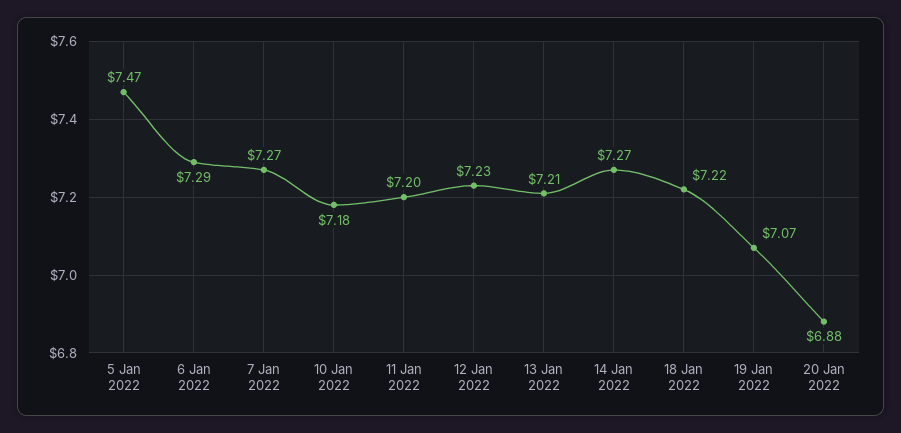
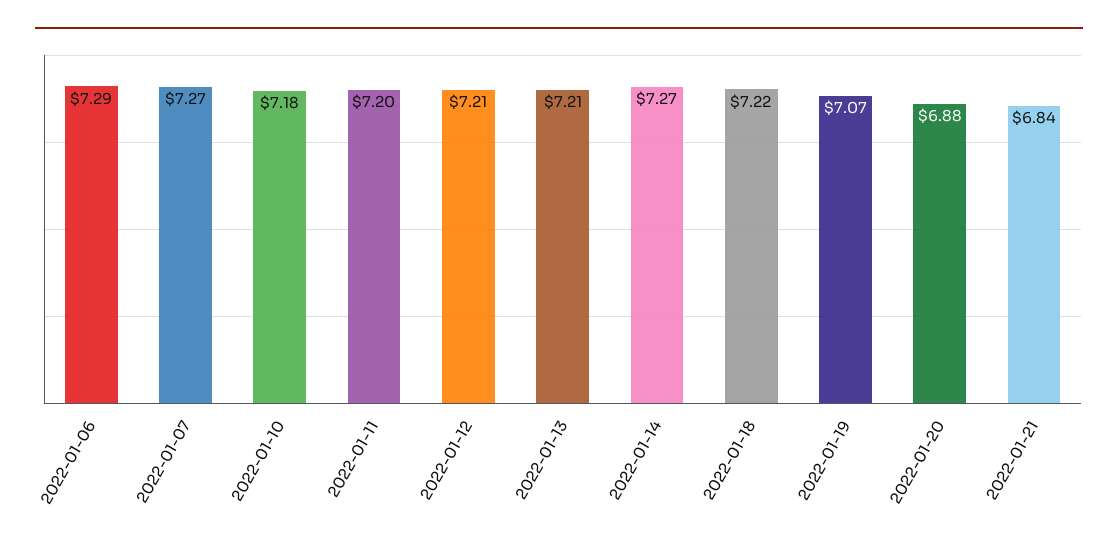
5 Jan 2022: 7.47 -> none
12 Jan 2022: 7.23 -> 7.21
2022-01-21: none -> 6.84

